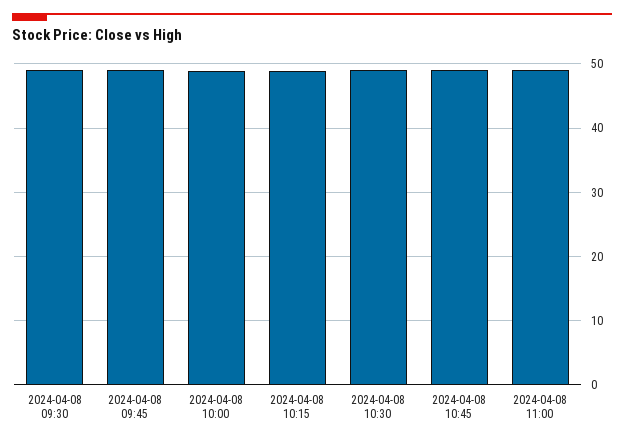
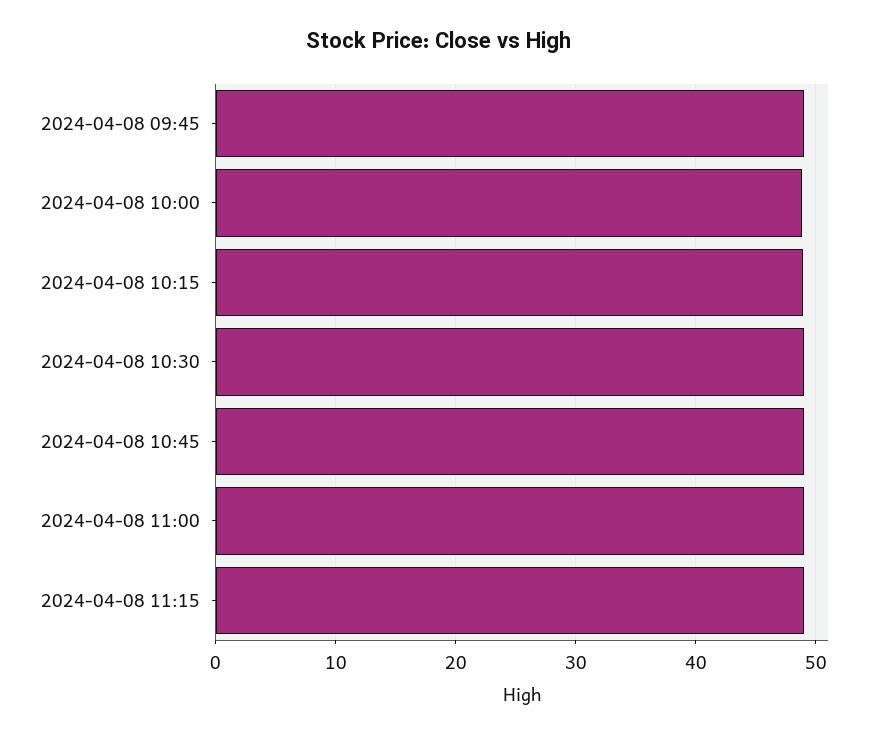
2024-04-08 09:30: 49 -> none
2024-04-08 11:15: none -> 49

